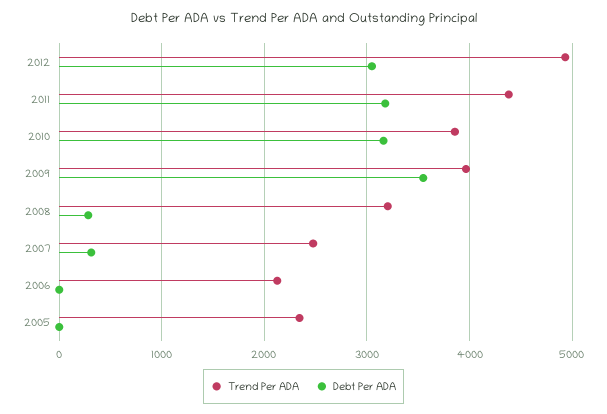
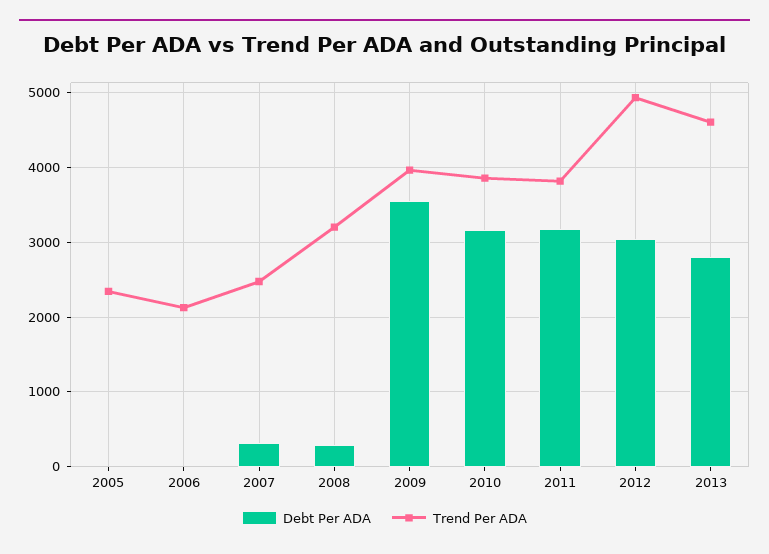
Trend Per ADA, 2011: 4400 -> 3800
Debt Per ADA, 2013: none -> 2800
Trend Per ADA, 2013: none -> 4600

